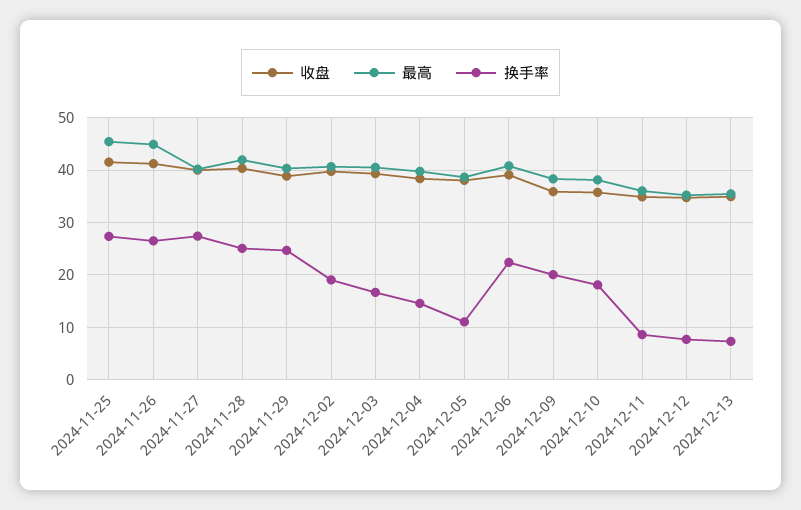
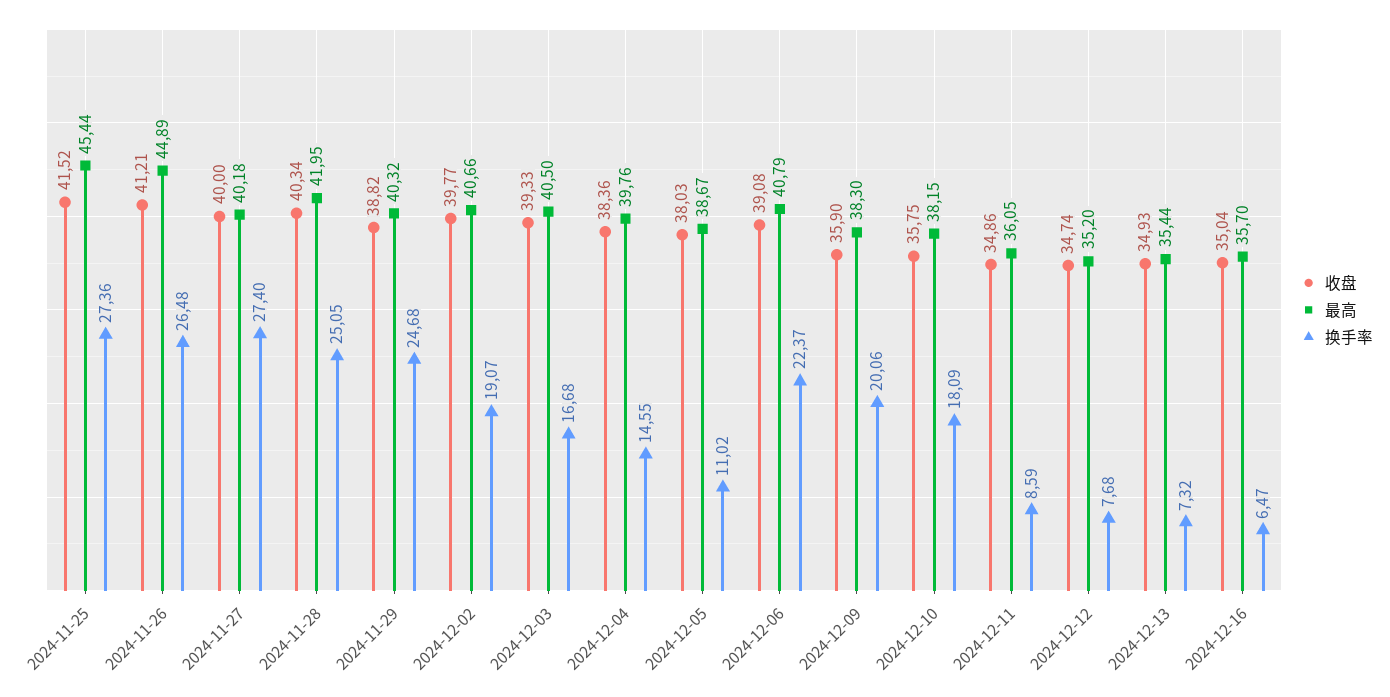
收盘, 2024-12-16: none -> 35.04
最高, 2024-12-16: none -> 35.7
换手率, 2024-12-16: none -> 6.47

